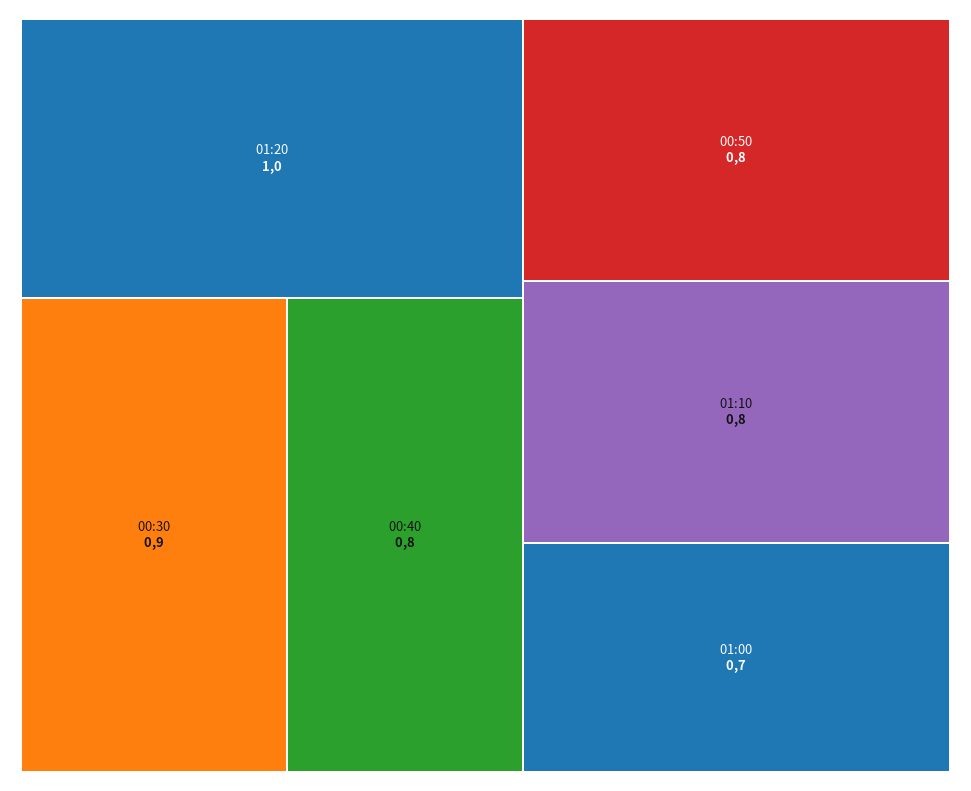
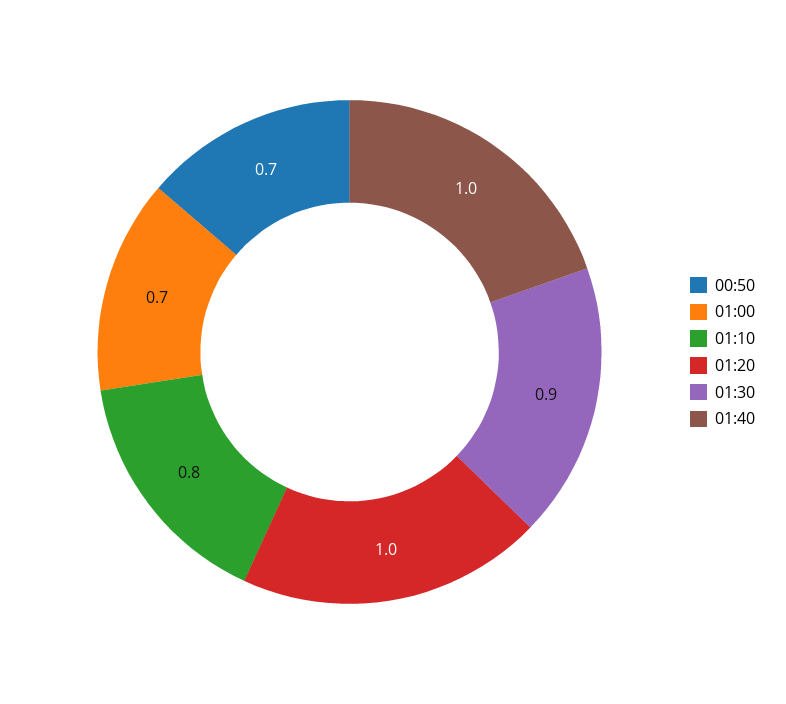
00:30: 0.9 -> none
00:40: 0.8 -> none
00:50: 0.8 -> 0.7
01:30: none -> 0.9
01:40: none -> 1

